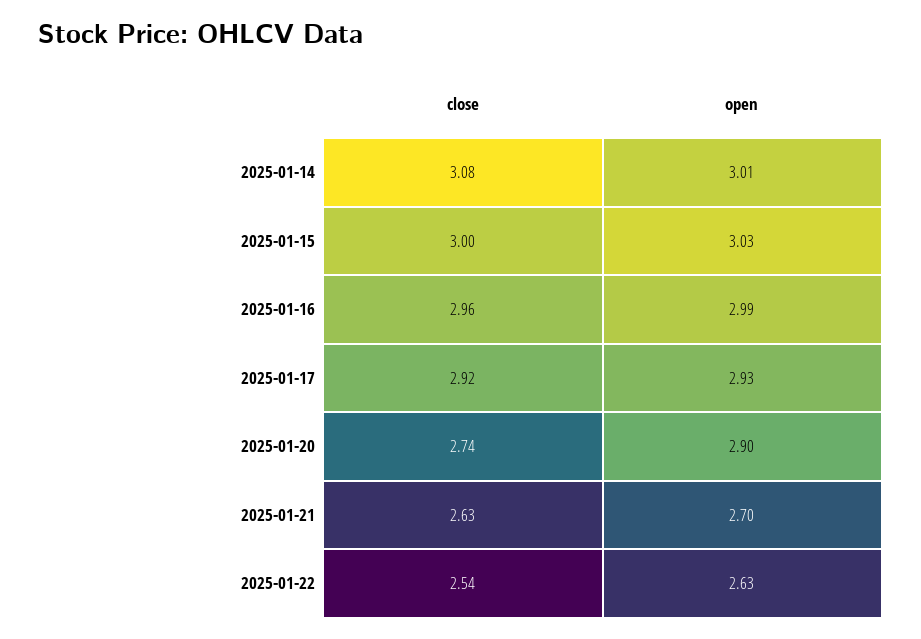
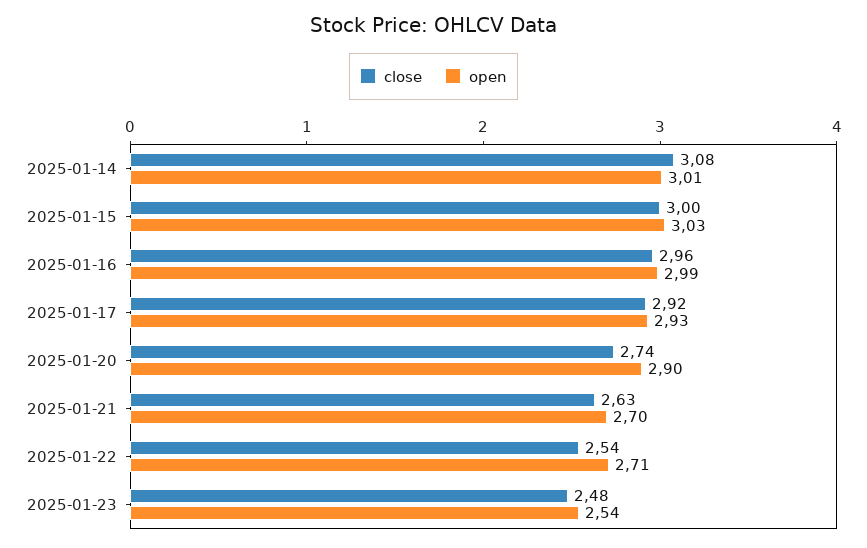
open, 2025-01-22: 2.63 -> 2.71
close, 2025-01-23: none -> 2.48
open, 2025-01-23: none -> 2.54

